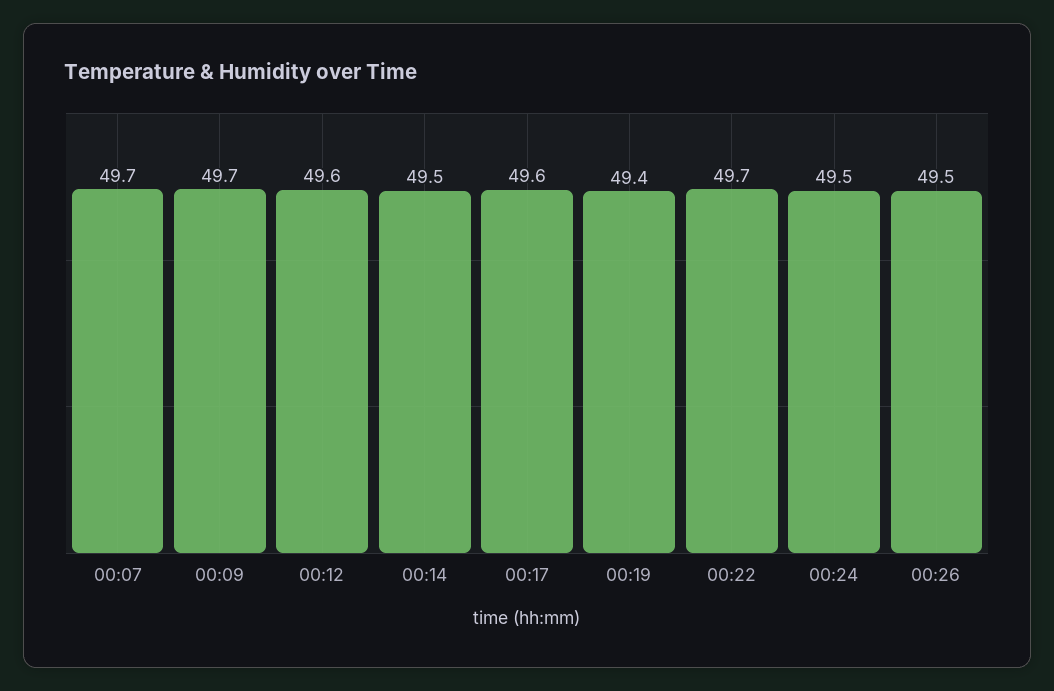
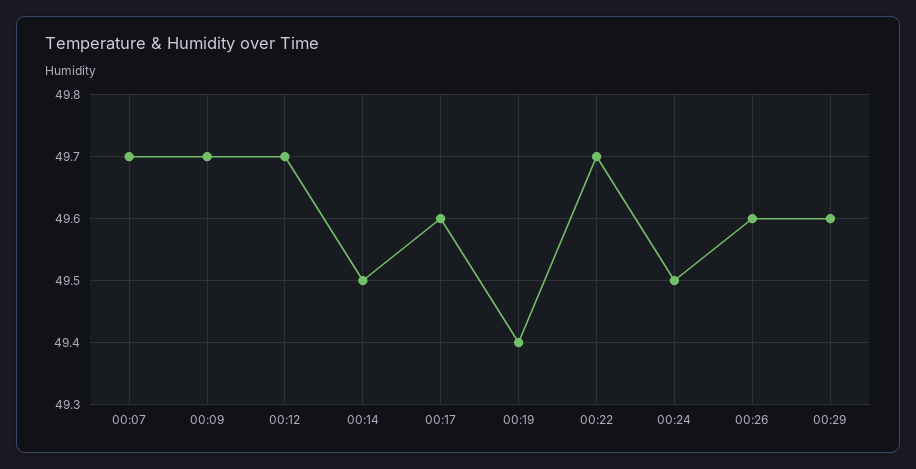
00:12: 49.6 -> 49.7
00:26: 49.5 -> 49.6
00:29: none -> 49.6

